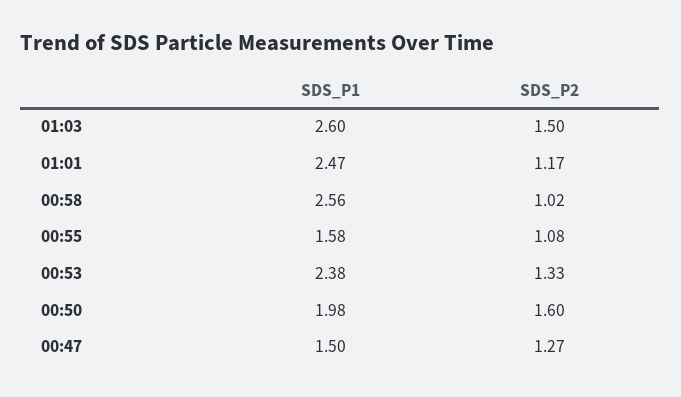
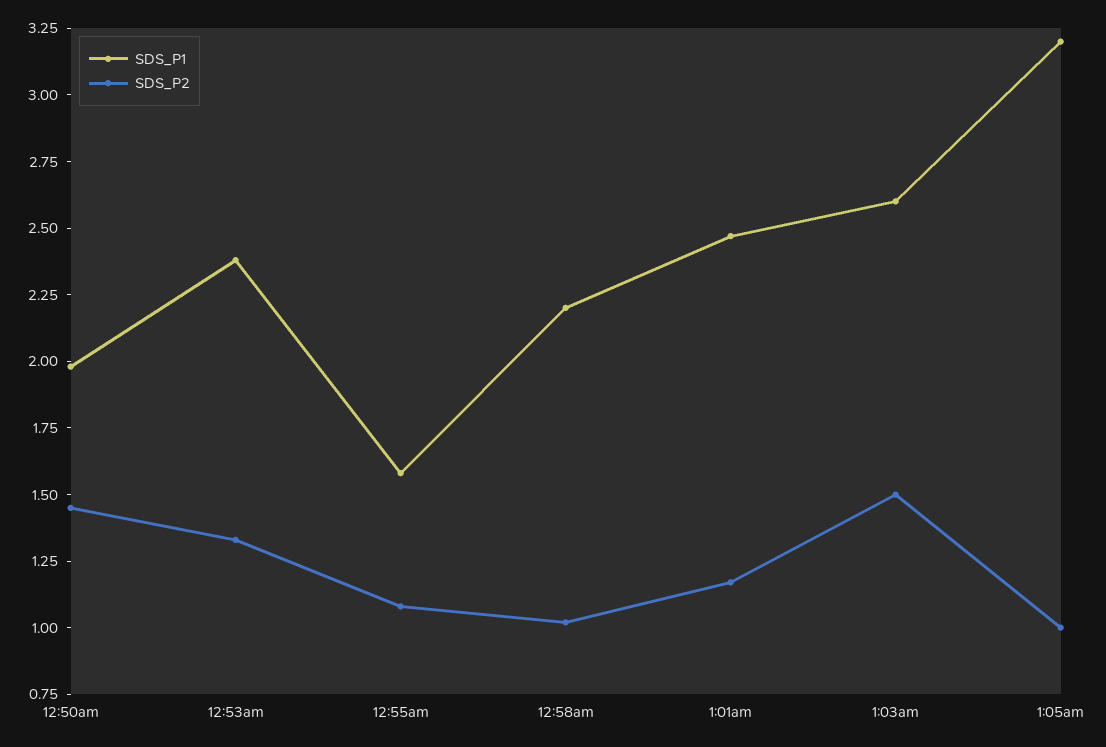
SDS_P1, 00:58: 2.56 -> 2.2
SDS_P2, 00:50: 1.6 -> 1.45
SDS_P1, 00:47: 1.5 -> none
SDS_P2, 00:47: 1.27 -> none
SDS_P1, 1:05am: none -> 3.2
SDS_P2, 1:05am: none -> 1

